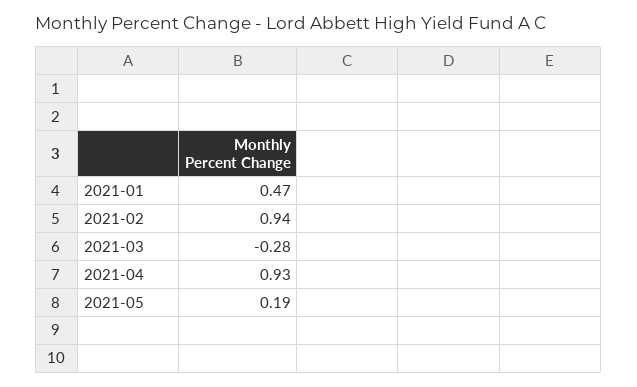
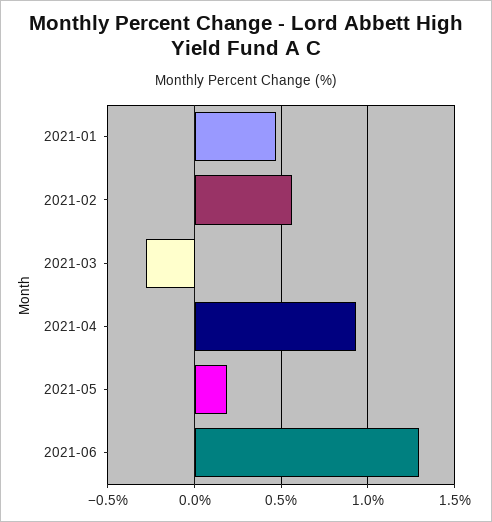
2021-02: 0.94 -> 0.55
2021-06: none -> 1.3

